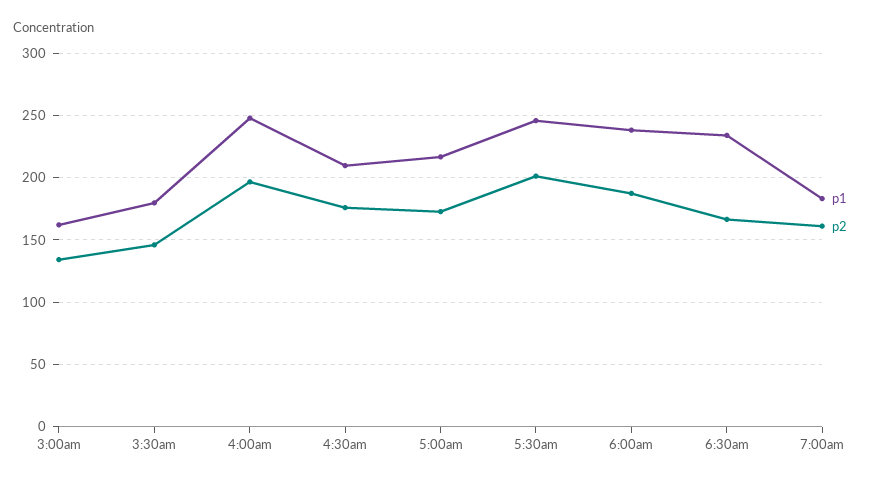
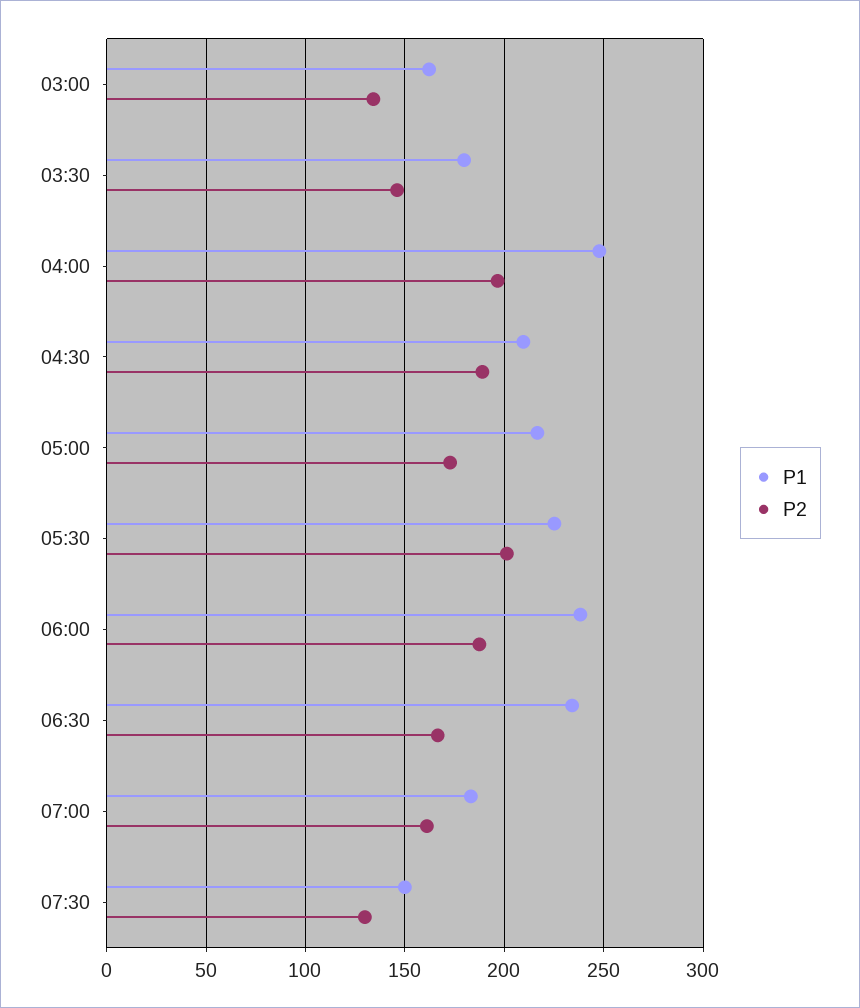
p2, 4:30am: 175 -> 190
p1, 5:30am: 245 -> 225
p1, 07:30: none -> 150
p2, 07:30: none -> 130

